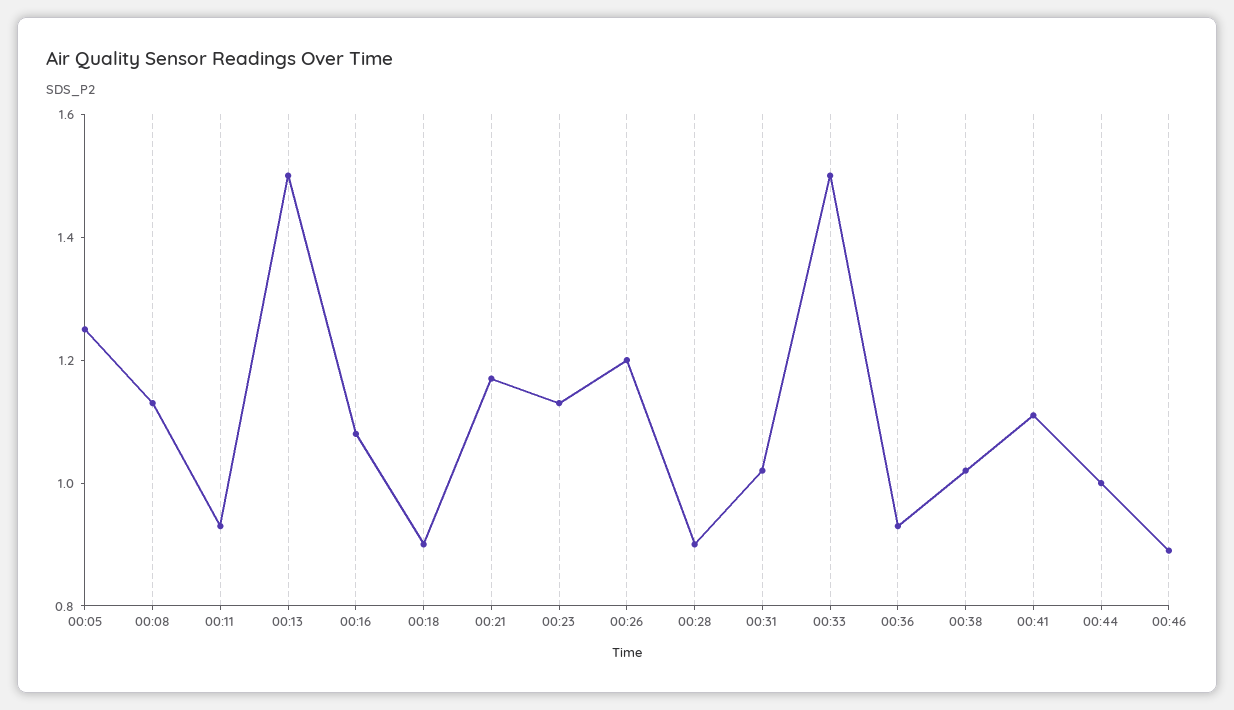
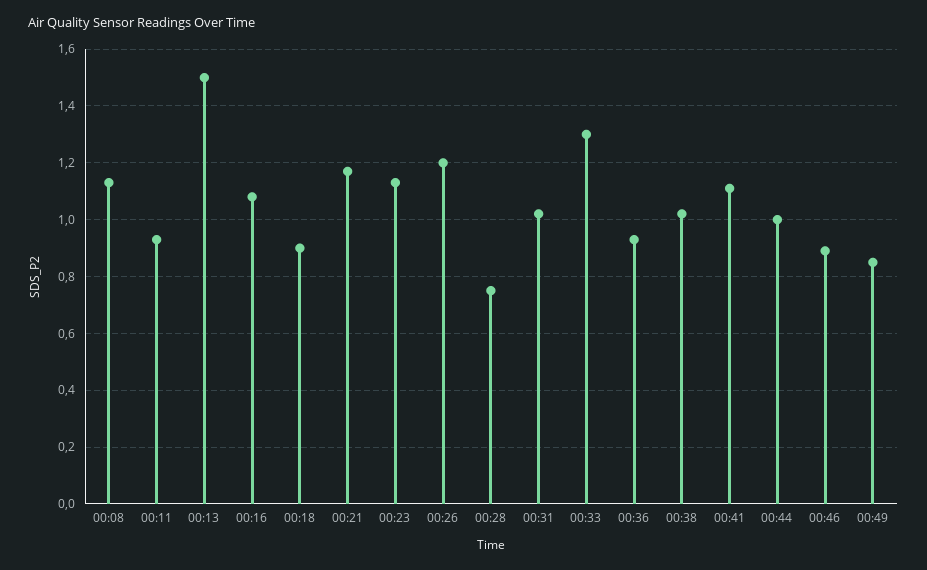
00:05: 1.25 -> none
00:28: 0.9 -> 0.75
00:33: 1.5 -> 1.3
00:49: none -> 0.85

